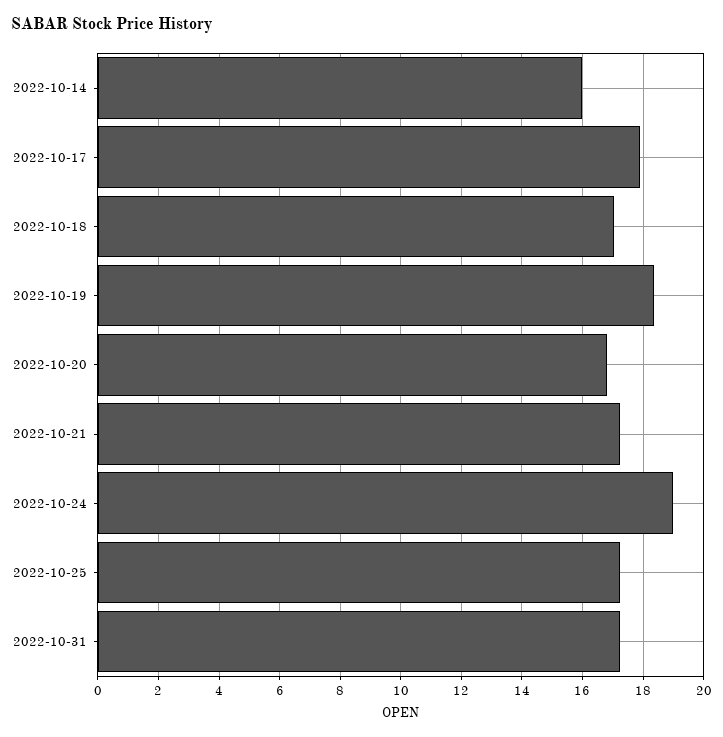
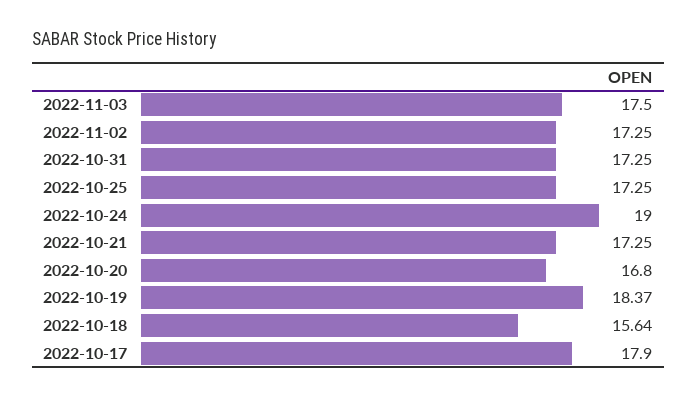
2022-10-14: 16 -> none
2022-10-18: 17 -> 15.64
2022-11-03: none -> 17.5
2022-11-02: none -> 17.25

